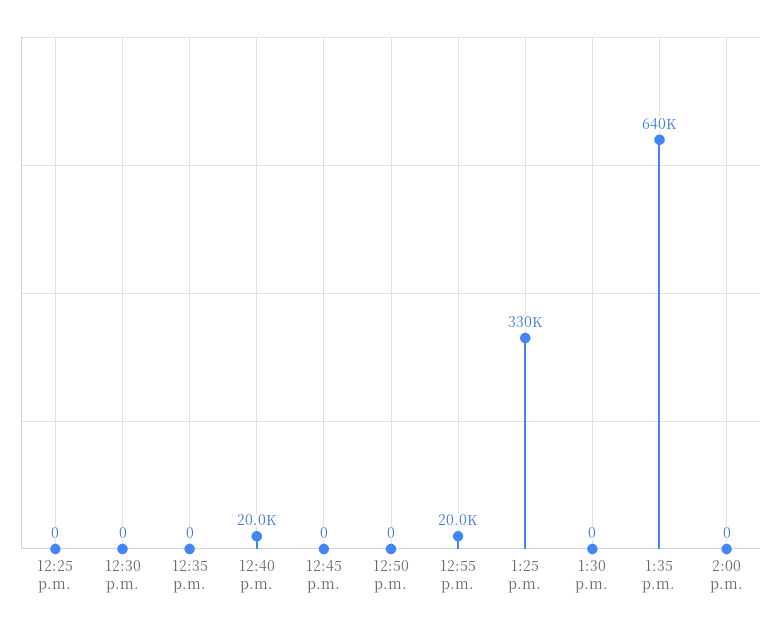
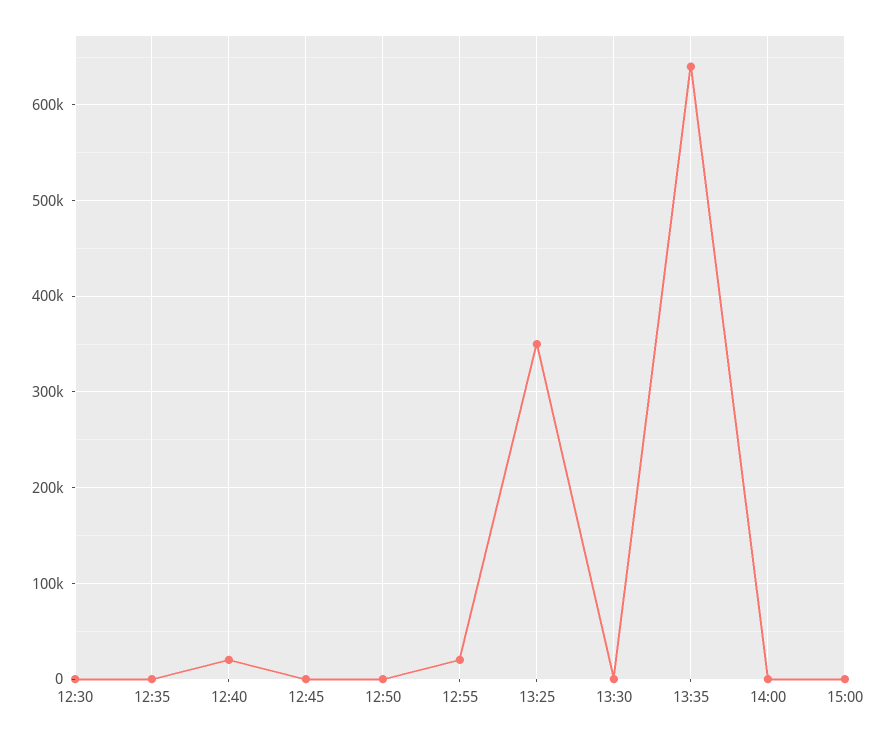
12:25 p.m.: 0 -> none
1:25 p.m.: 330000 -> 350000
15:00: none -> 0

